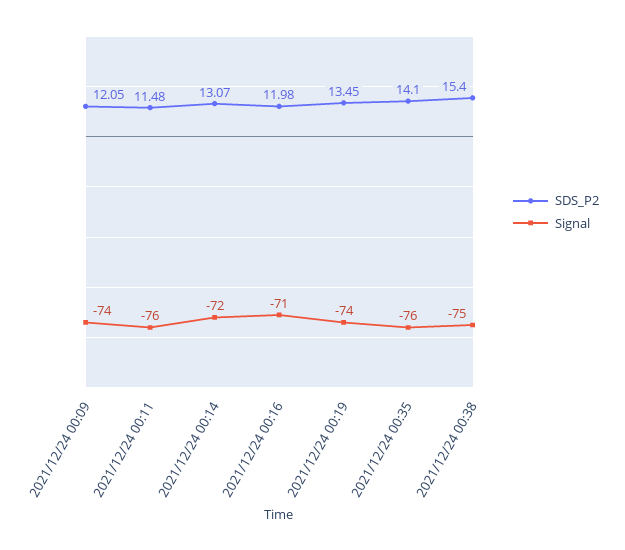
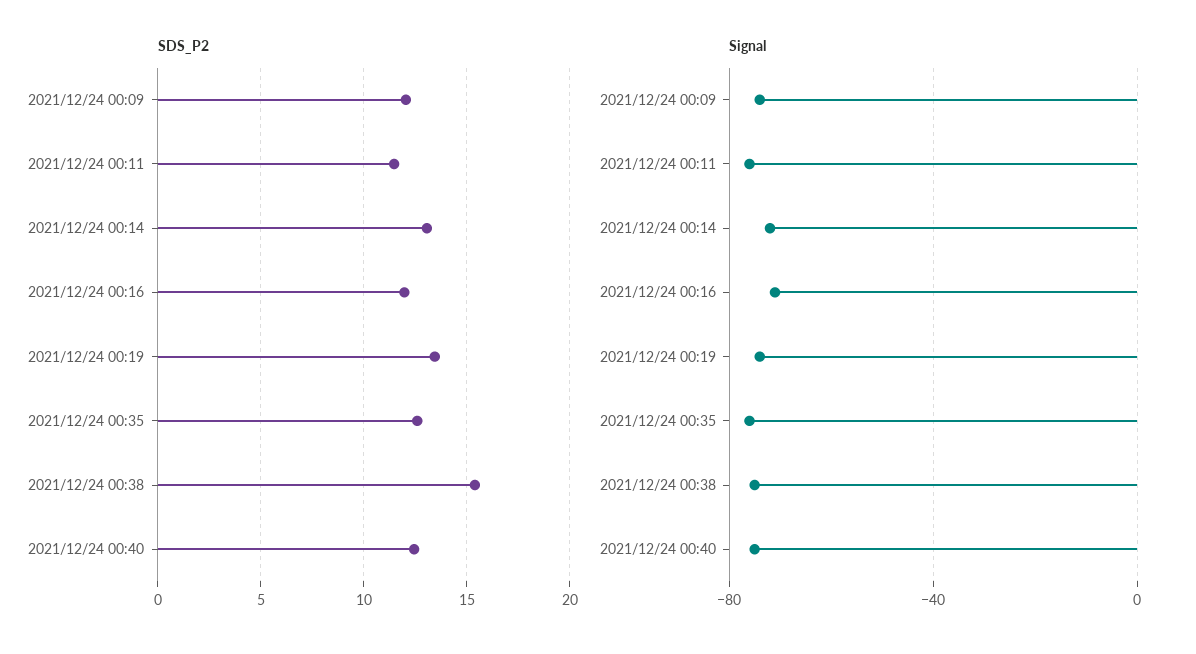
SDS_P2, 2021/12/24 00:35: 14.1 -> 12.5
SDS_P2, 2021/12/24 00:40: none -> 12.5
Signal, 2021/12/24 00:40: none -> -75

